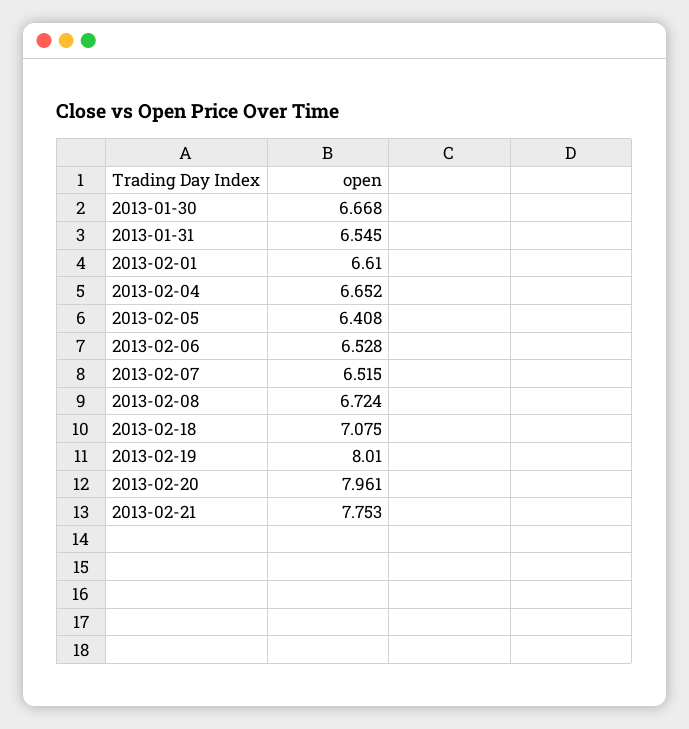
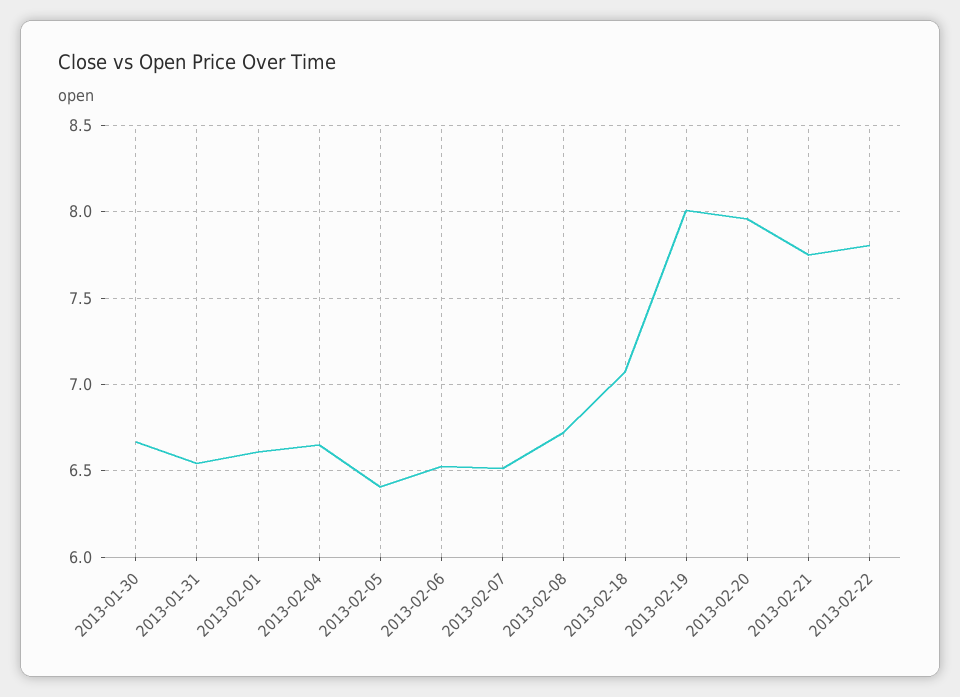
2013-02-22: none -> 7.8

